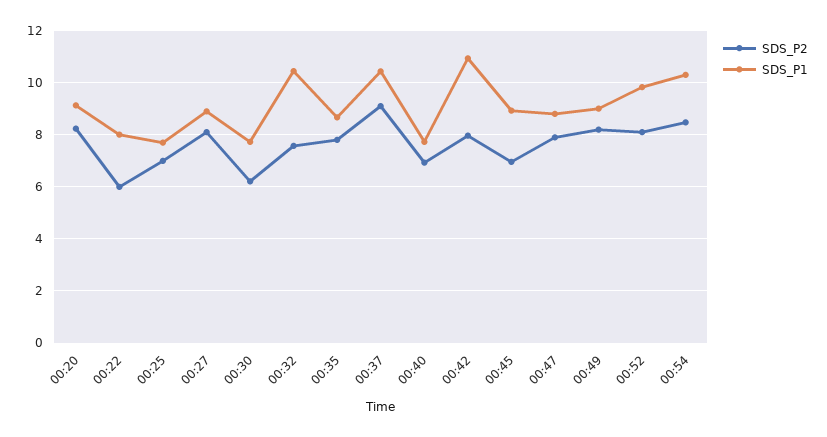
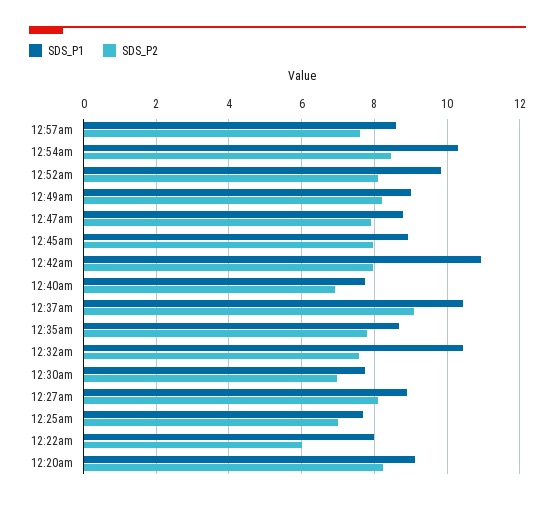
SDS_P2, 00:30: 6.25 -> 7
SDS_P2, 00:45: 7 -> 8
SDS_P1, 12:57am: none -> 8.6
SDS_P2, 12:57am: none -> 7.6

